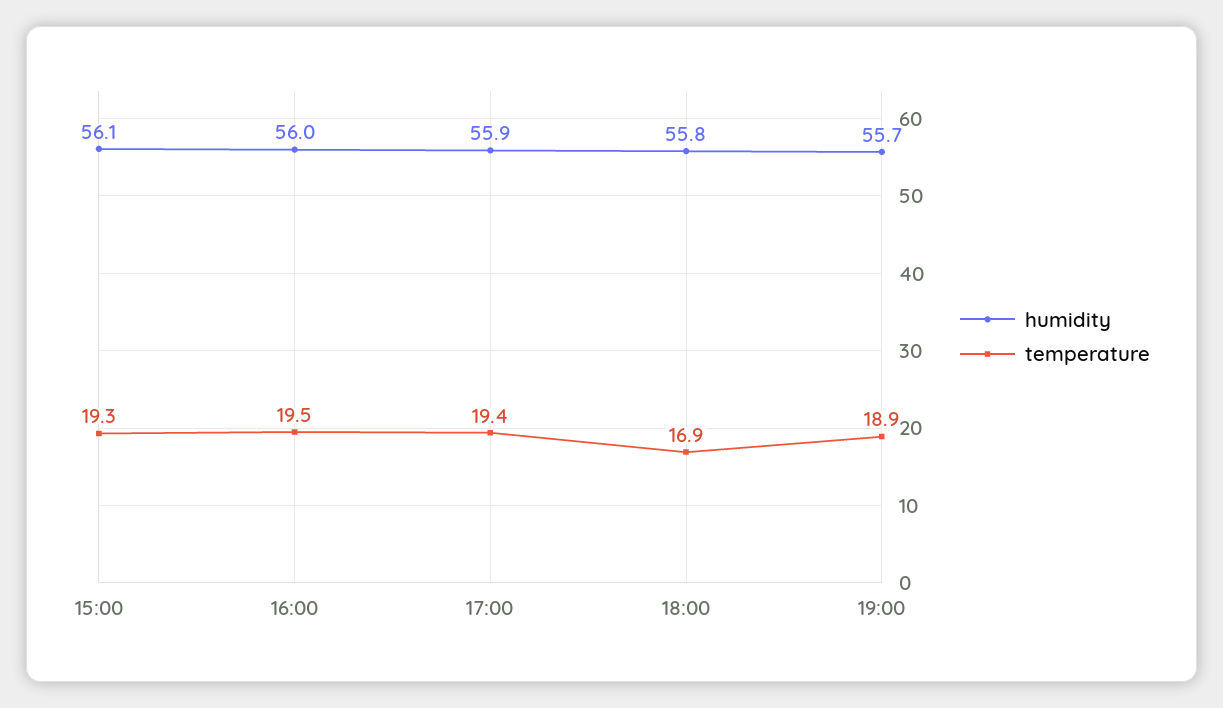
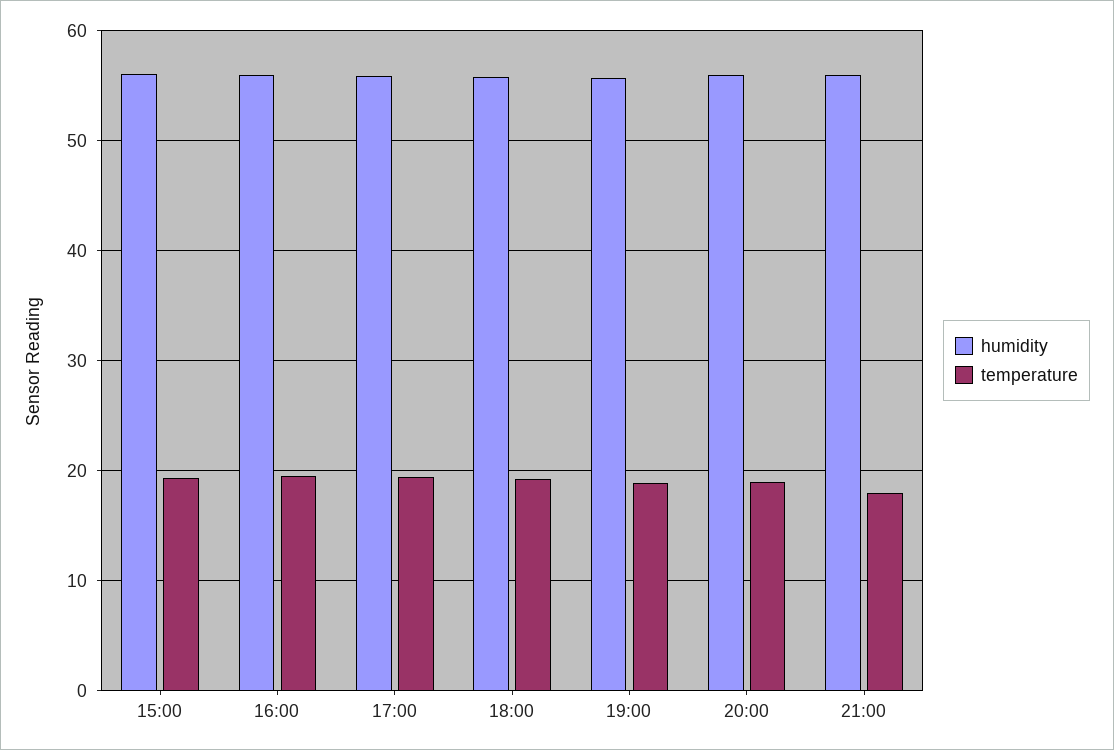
temperature, 18:00: 16.9 -> 19
humidity, 20:00: none -> 56
temperature, 20:00: none -> 19
humidity, 21:00: none -> 56
temperature, 21:00: none -> 18

